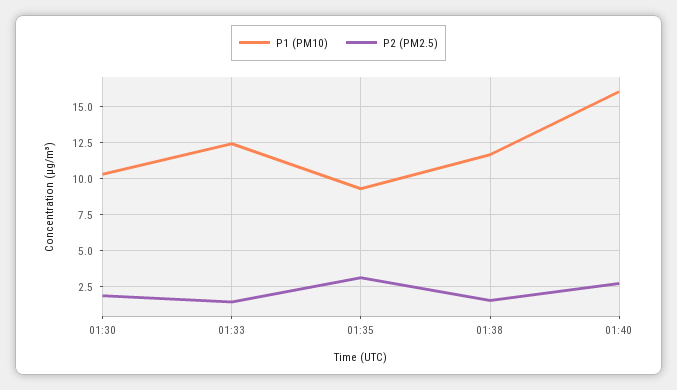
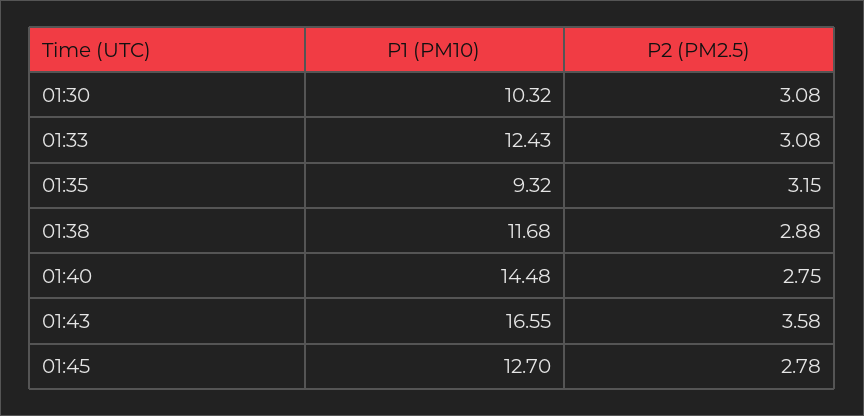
P2 (PM2.5), 01:30: 2 -> 3.08
P2 (PM2.5), 01:33: 1.5 -> 3.08
P2 (PM2.5), 01:38: 1.5 -> 2.88
P1 (PM10), 01:40: 16 -> 14.48
P1 (PM10), 01:43: none -> 16.55
P2 (PM2.5), 01:43: none -> 3.58
P1 (PM10), 01:45: none -> 12.7
P2 (PM2.5), 01:45: none -> 2.78

